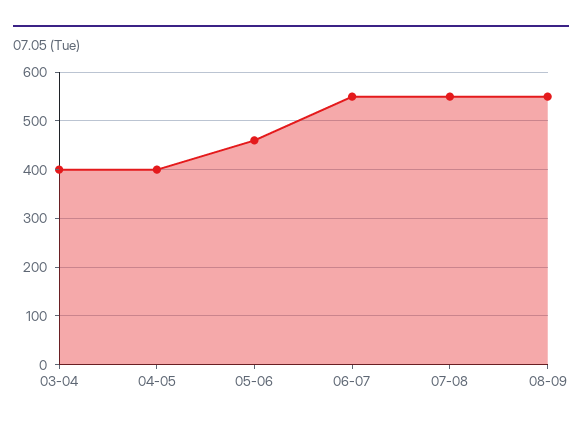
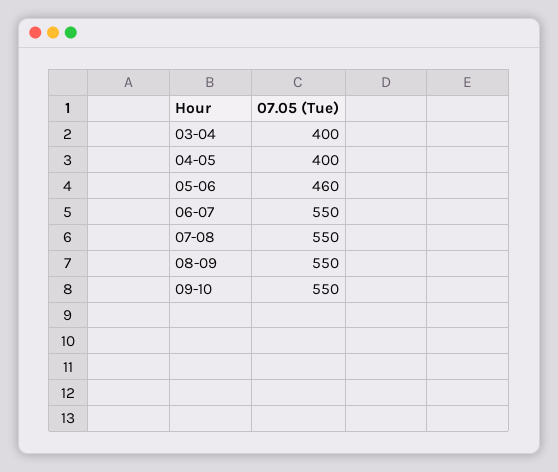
09-10: none -> 550

